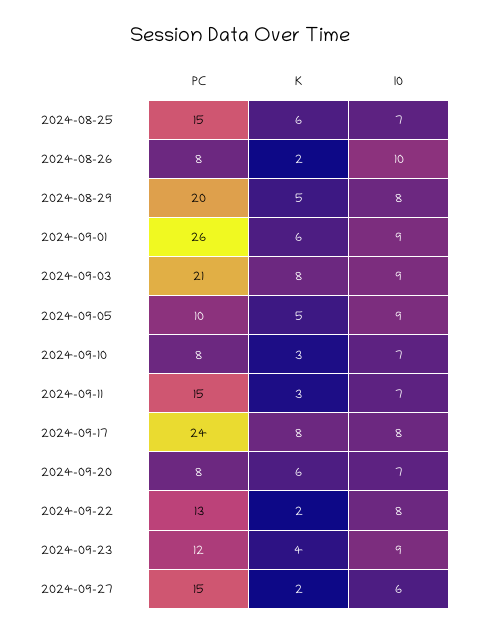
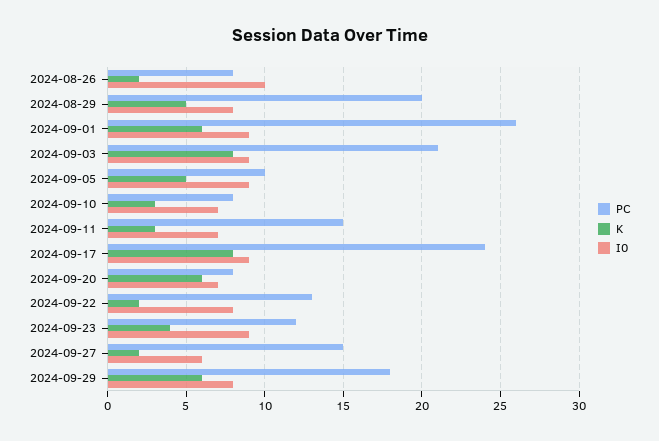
PC, 2024-08-25: 15 -> none
K, 2024-08-25: 6 -> none
I0, 2024-08-25: 7 -> none
I0, 2024-09-17: 8 -> 9
PC, 2024-09-29: none -> 18
K, 2024-09-29: none -> 6
I0, 2024-09-29: none -> 8

